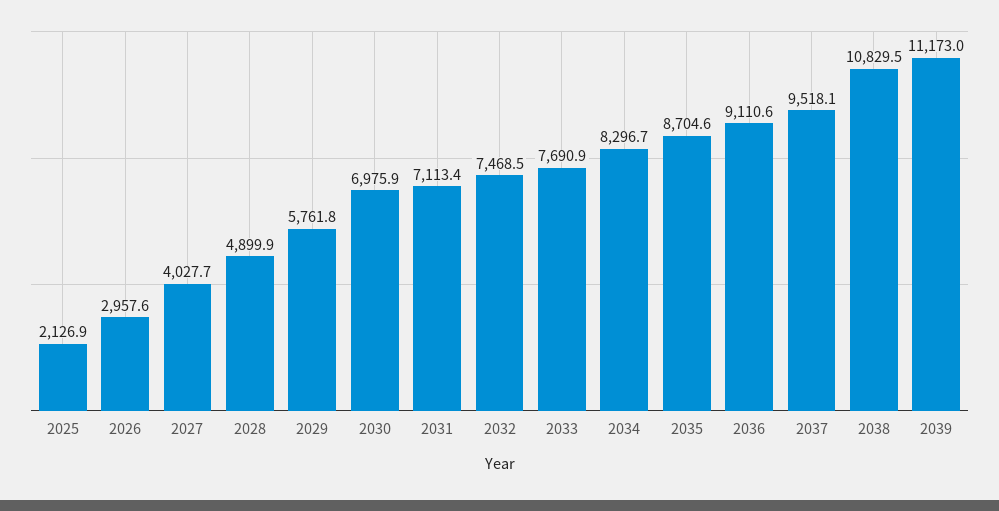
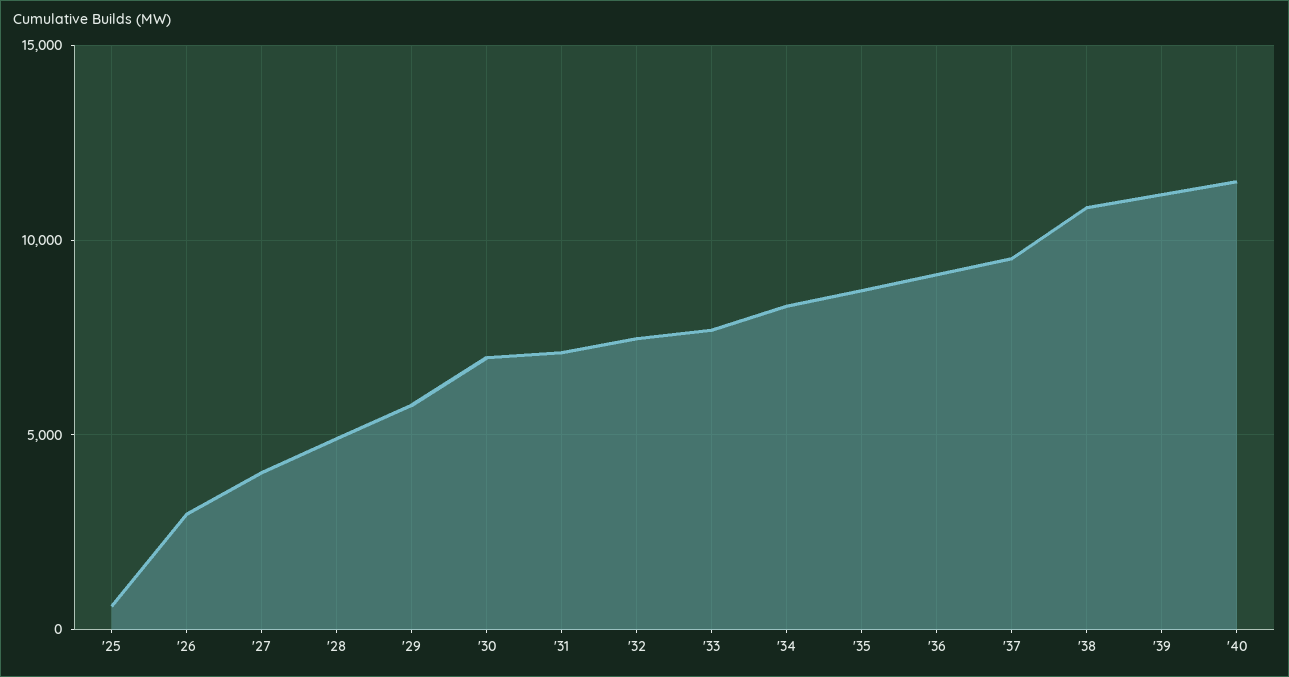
2025: 2126.9 -> 500
'40: none -> 11500

